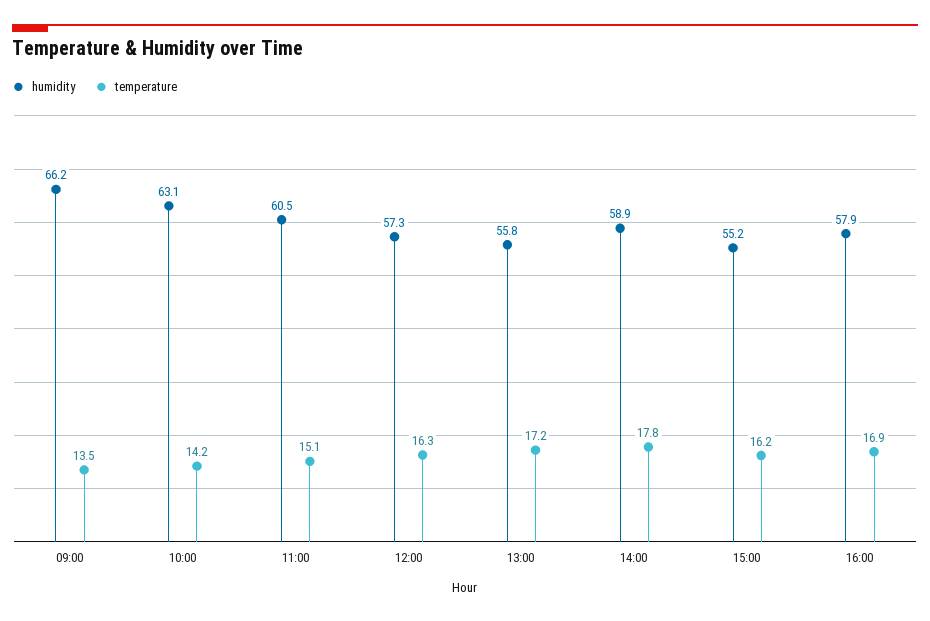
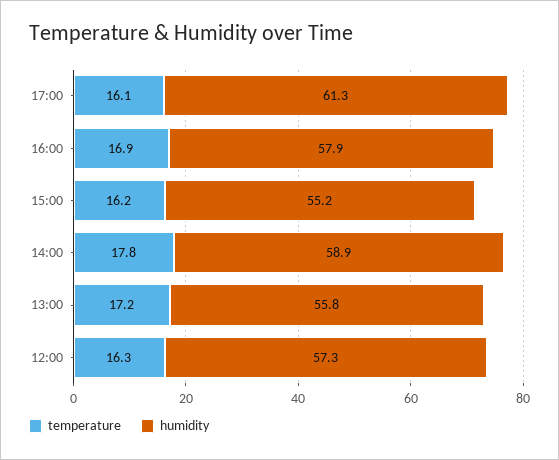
humidity, 09:00: 66.2 -> none
temperature, 09:00: 13.5 -> none
humidity, 10:00: 63.1 -> none
temperature, 10:00: 14.2 -> none
humidity, 11:00: 60.5 -> none
temperature, 11:00: 15.1 -> none
temperature, 17:00: none -> 16.1
humidity, 17:00: none -> 61.3

